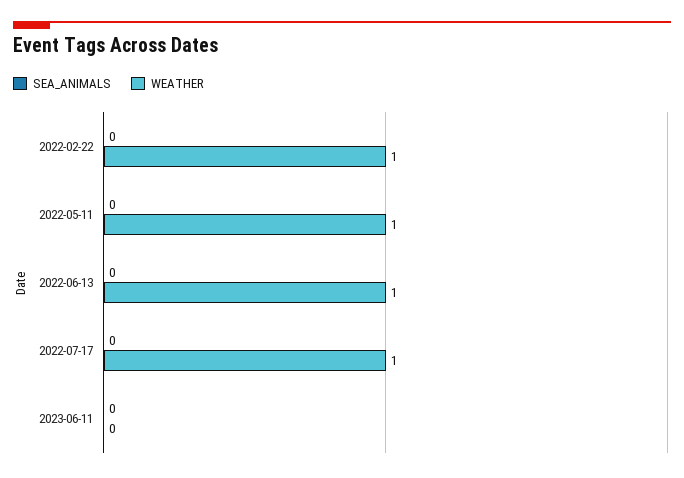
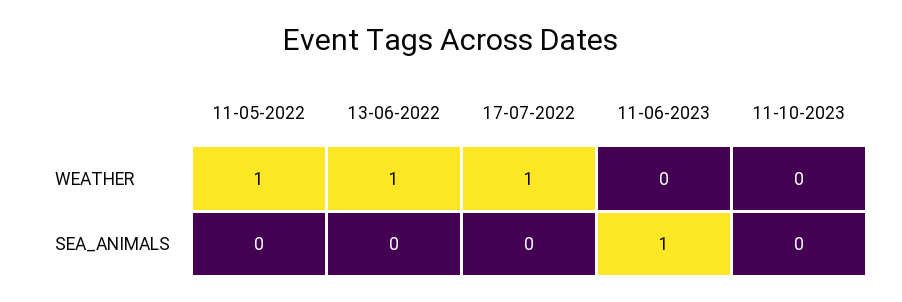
SEA_ANIMALS, 2022-02-22: 0 -> none
WEATHER, 2022-02-22: 1 -> none
SEA_ANIMALS, 2023-06-11: 0 -> 1
WEATHER, 11-10-2023: none -> 0
SEA_ANIMALS, 11-10-2023: none -> 0

